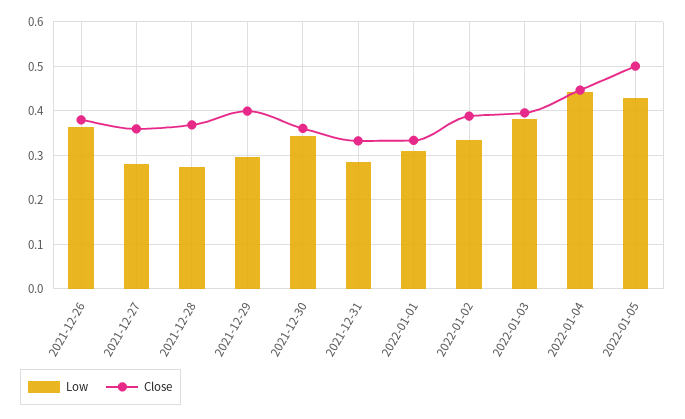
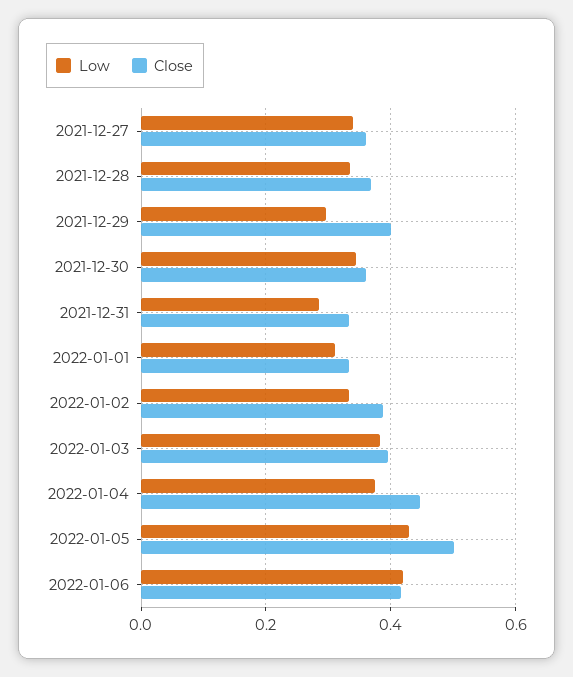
Low, 2021-12-26: 0.36 -> none
Close, 2021-12-26: 0.38 -> none
Low, 2021-12-27: 0.28 -> 0.34
Low, 2021-12-28: 0.28 -> 0.34
Low, 2022-01-04: 0.44 -> 0.38
Low, 2022-01-06: none -> 0.42
Close, 2022-01-06: none -> 0.42

